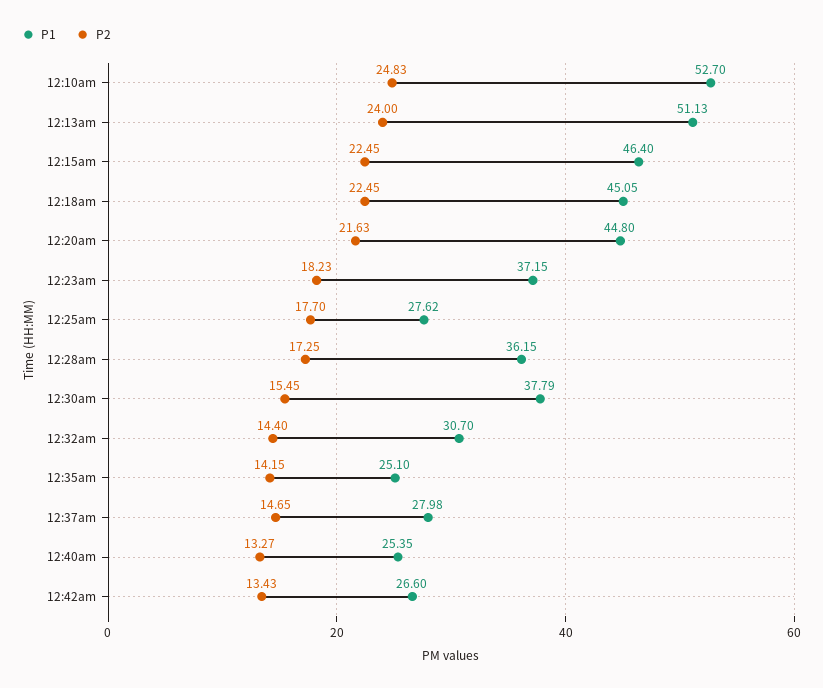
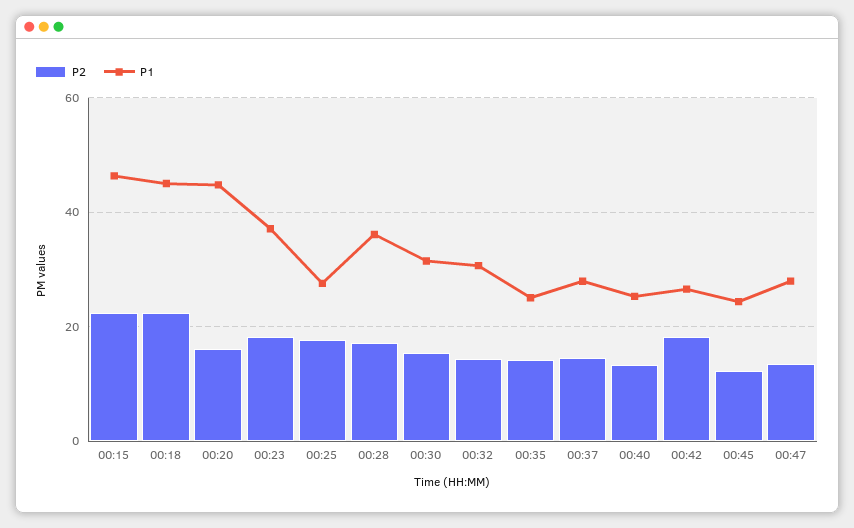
P1, 12:10am: 52.7 -> none
P2, 12:10am: 24.83 -> none
P1, 12:13am: 51.13 -> none
P2, 12:13am: 24 -> none
P2, 12:20am: 21.63 -> 16
P1, 12:30am: 37.79 -> 32
P2, 12:42am: 13.43 -> 18
P2, 00:45: none -> 12
P1, 00:45: none -> 24
P2, 00:47: none -> 14
P1, 00:47: none -> 28

